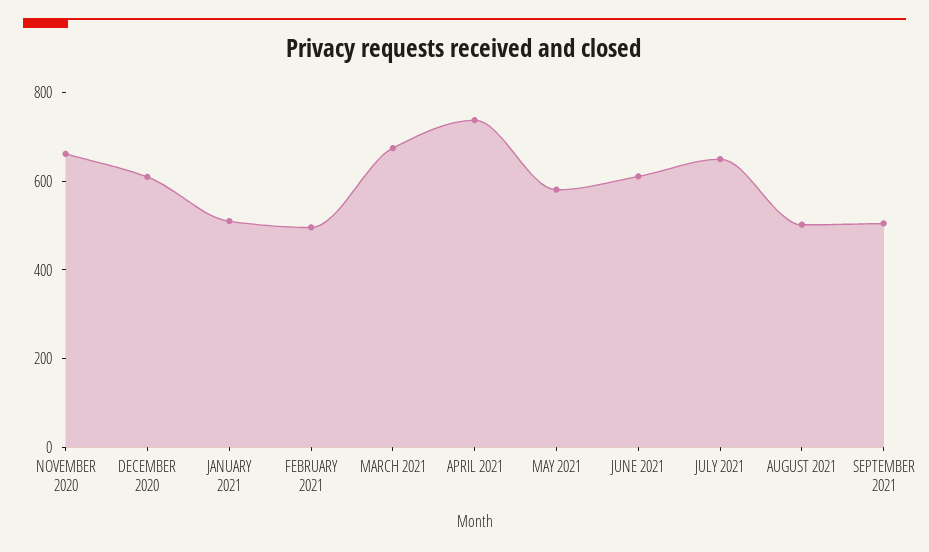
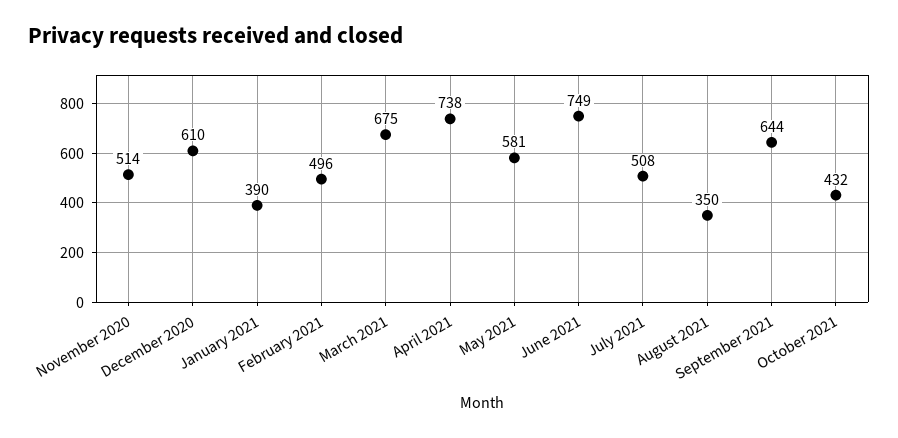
NOVEMBER 2020: 650 -> 514
JANUARY 2021: 500 -> 390
JUNE 2021: 600 -> 749
JULY 2021: 650 -> 508
AUGUST 2021: 500 -> 350
SEPTEMBER 2021: 500 -> 644
October 2021: none -> 432

